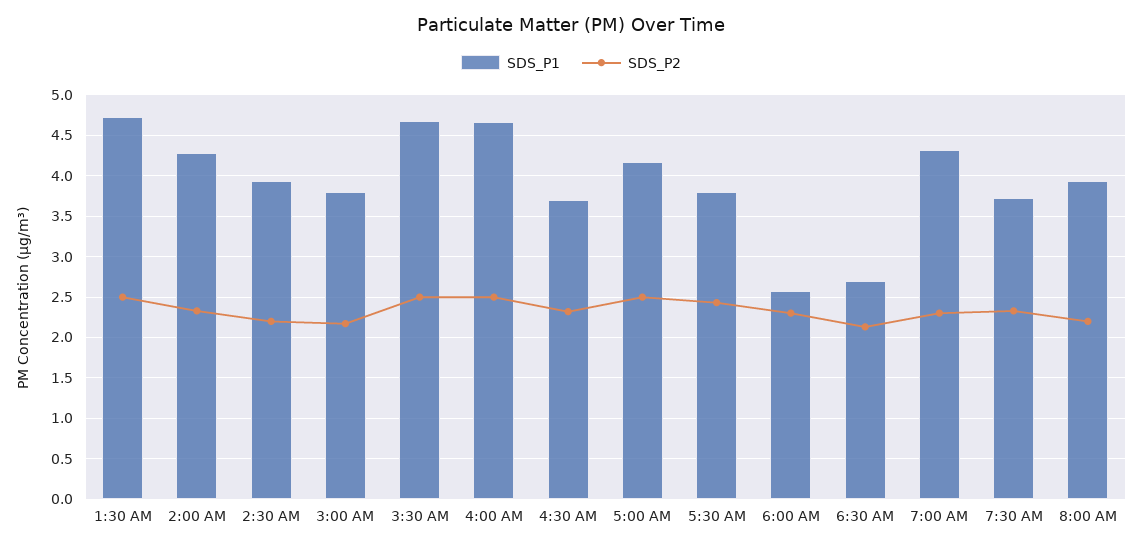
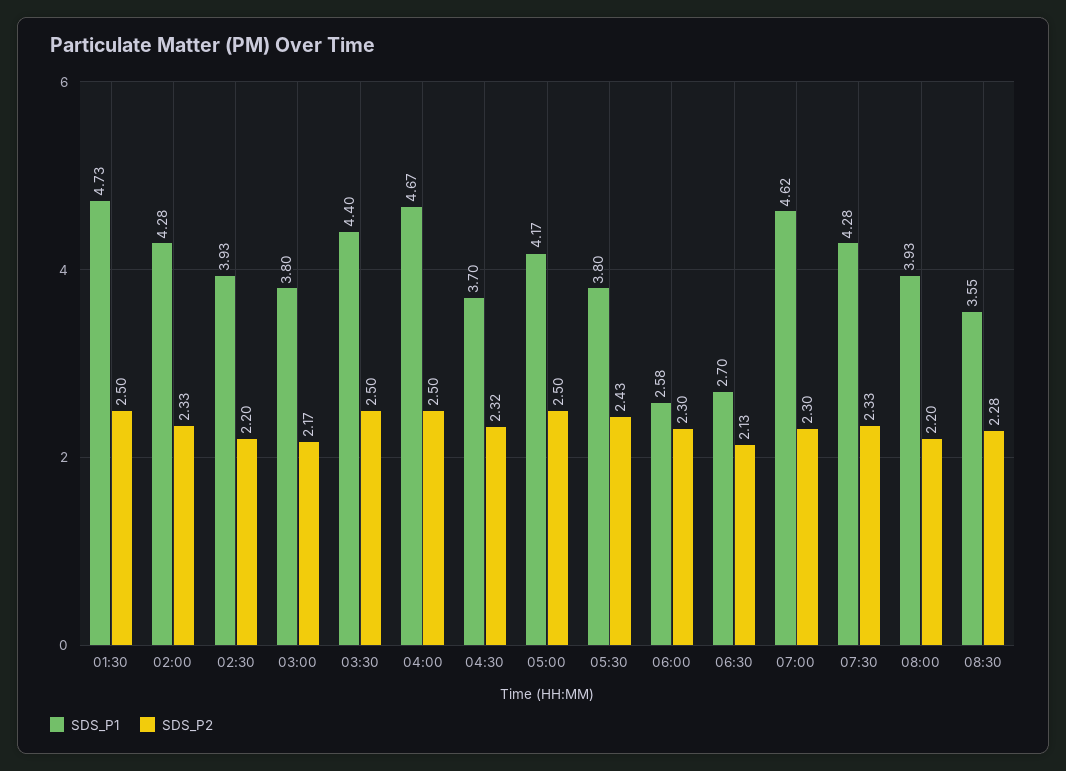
SDS_P1, 3:30 AM: 4.7 -> 4.4
SDS_P1, 7:00 AM: 4.3 -> 4.62
SDS_P1, 7:30 AM: 3.7 -> 4.28
SDS_P1, 08:30: none -> 3.55
SDS_P2, 08:30: none -> 2.28

